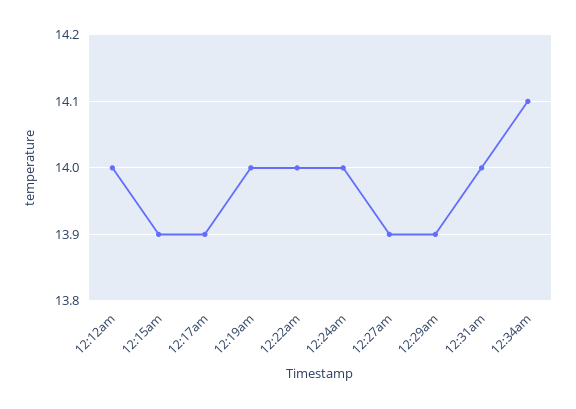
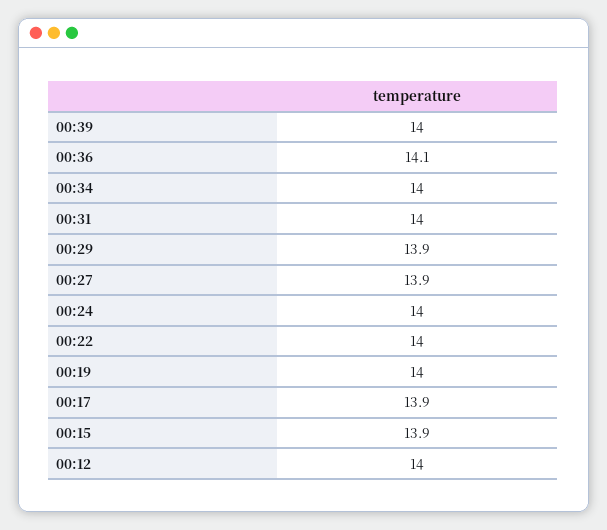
12:34am: 14.1 -> 14
00:39: none -> 14
00:36: none -> 14.1

